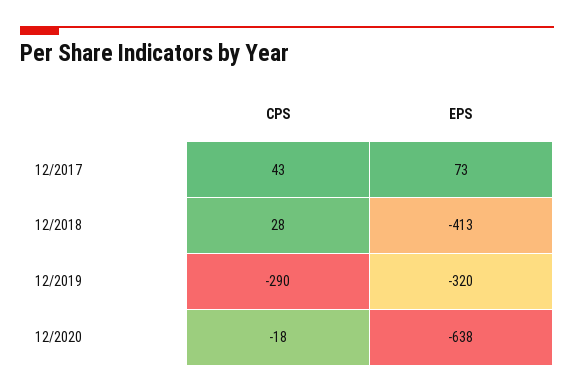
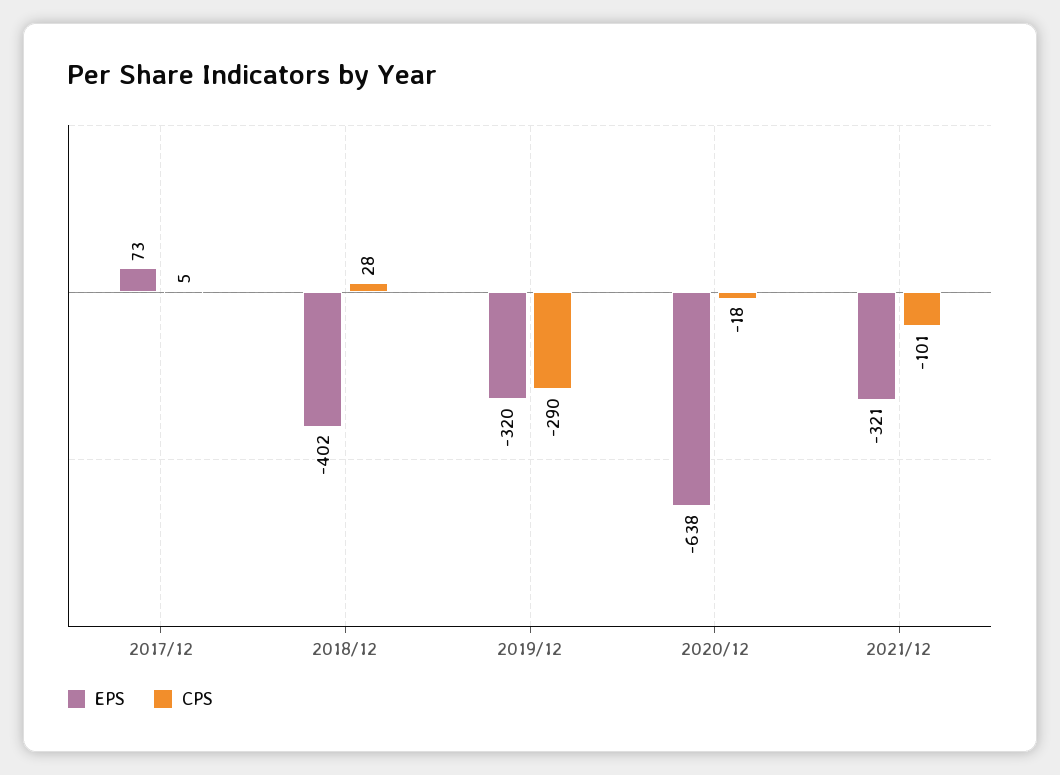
CPS, 12/2017: 43 -> 5
EPS, 12/2018: -413 -> -402
EPS, 2021/12: none -> -321
CPS, 2021/12: none -> -101

